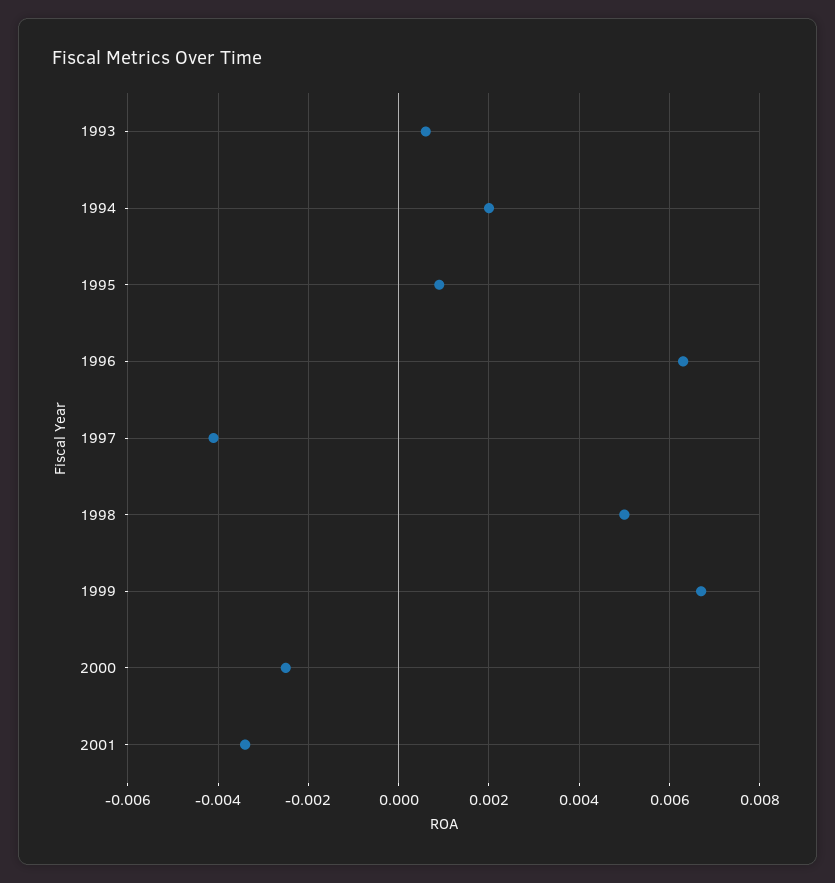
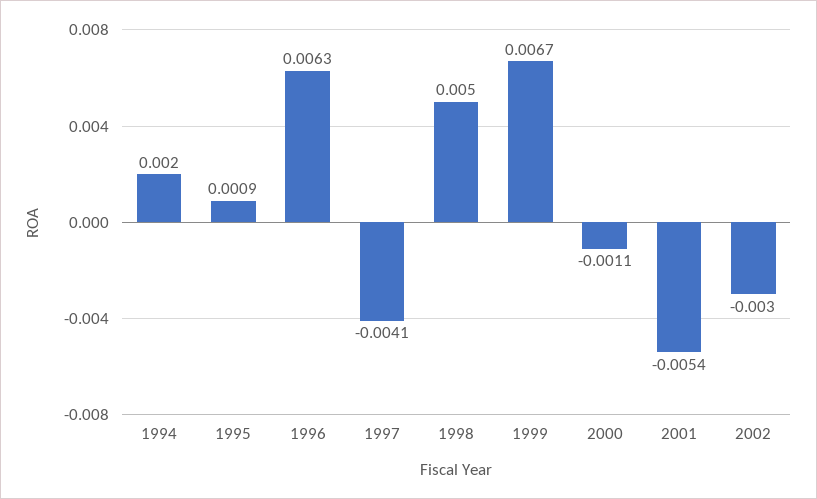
1993: 0.0005 -> none
2000: -0.0025 -> -0.0011
2001: -0.0035 -> -0.0054
2002: none -> -0.003

